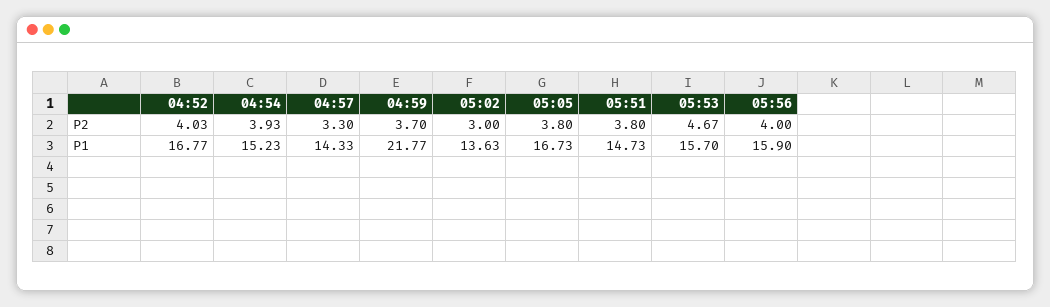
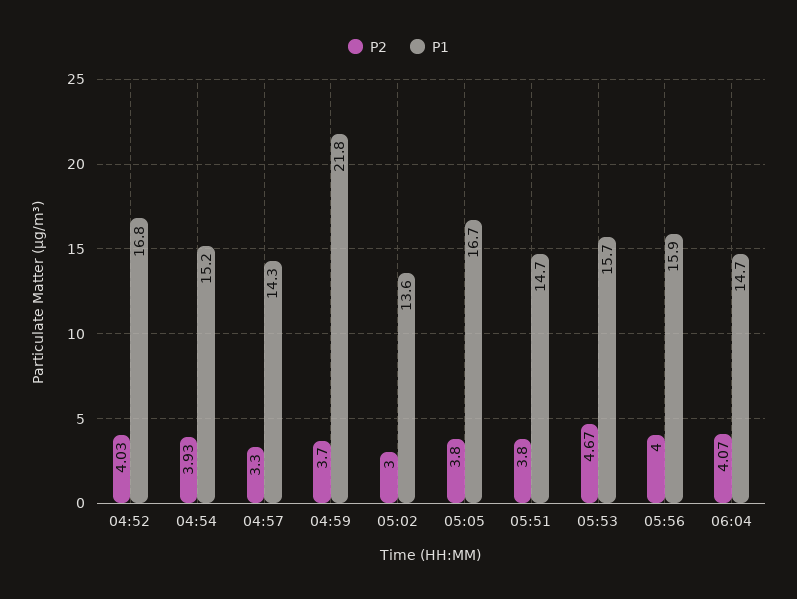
P2, 06:04: none -> 4.07
P1, 06:04: none -> 14.7

